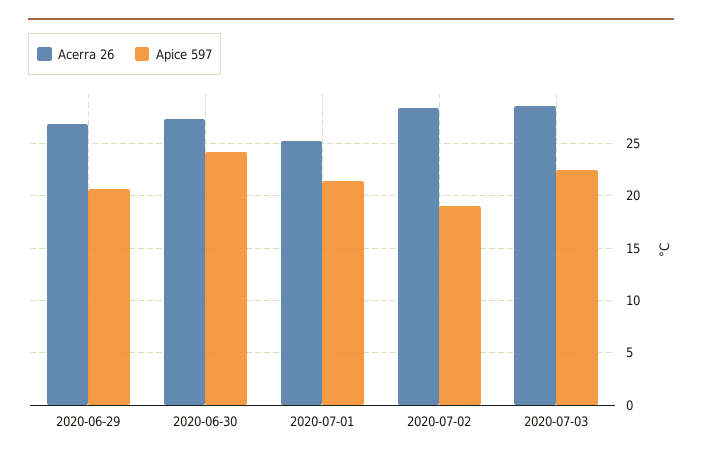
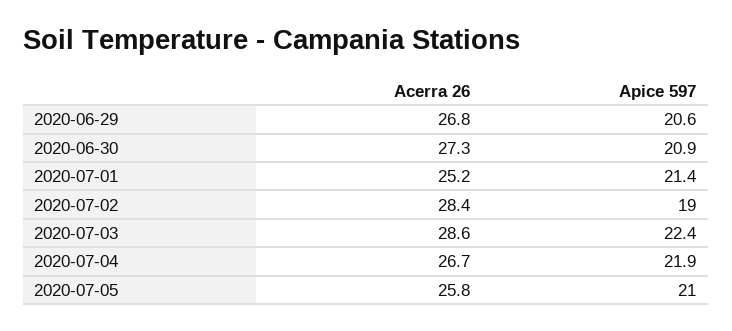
Apice 597, 2020-06-30: 24 -> 20.9
Acerra 26, 2020-07-04: none -> 26.7
Apice 597, 2020-07-04: none -> 21.9
Acerra 26, 2020-07-05: none -> 25.8
Apice 597, 2020-07-05: none -> 21

